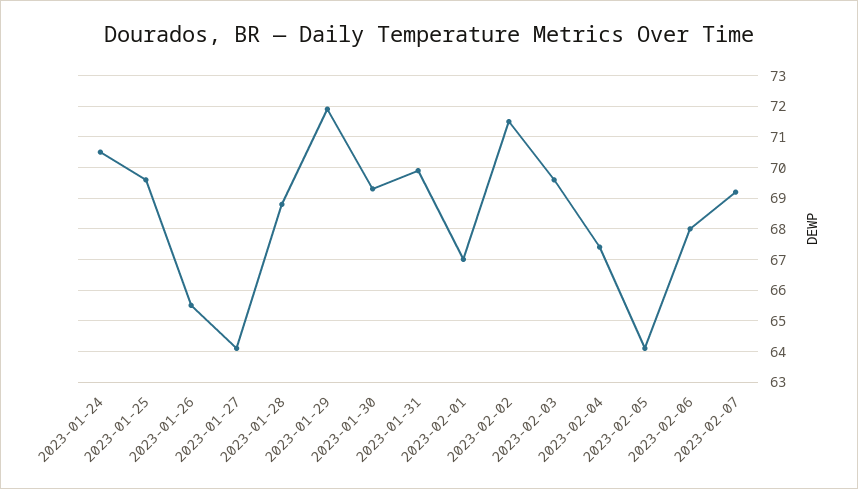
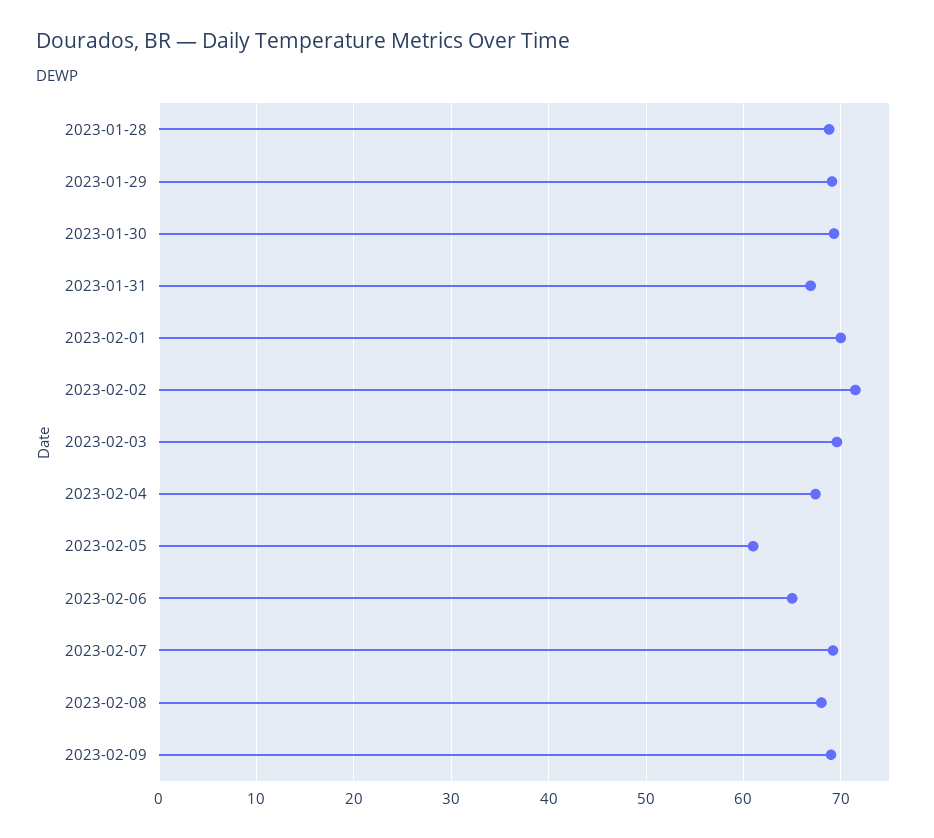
2023-01-24: 70.5 -> none
2023-01-25: 69.5 -> none
2023-01-26: 65.5 -> none
2023-01-27: 64 -> none
2023-01-29: 72 -> 69
2023-01-31: 70 -> 67
2023-02-01: 67 -> 70
2023-02-05: 64 -> 61
2023-02-06: 68 -> 65
2023-02-08: none -> 68
2023-02-09: none -> 69

